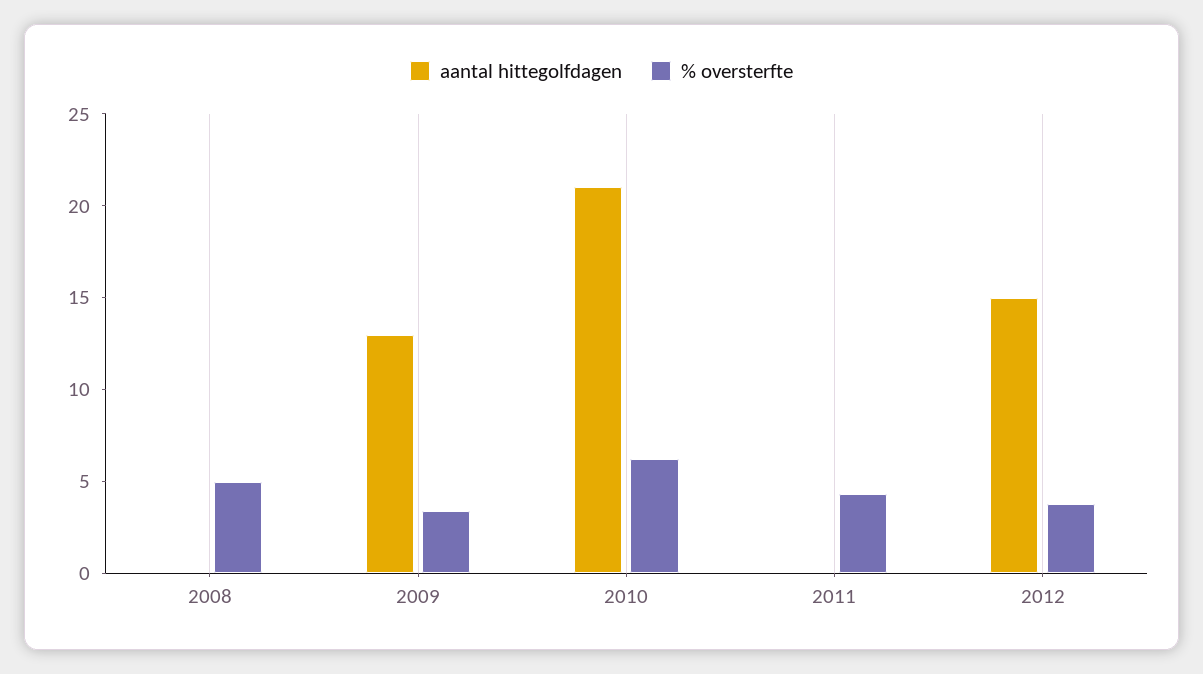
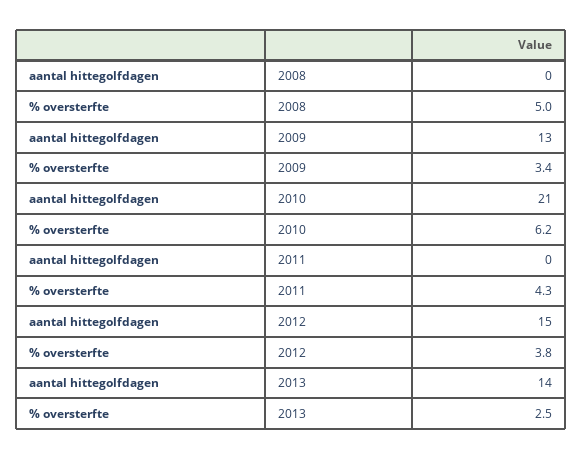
aantal hittegolfdagen, 2013: none -> 14
% oversterfte, 2013: none -> 2.5

